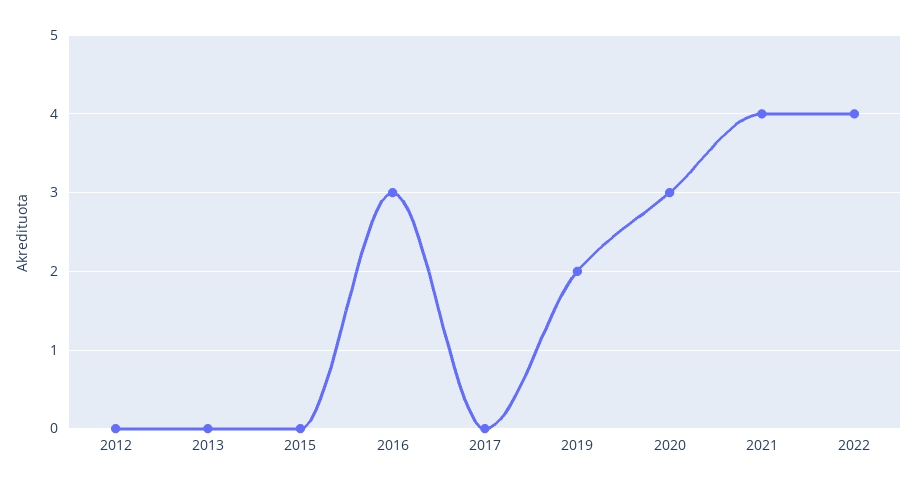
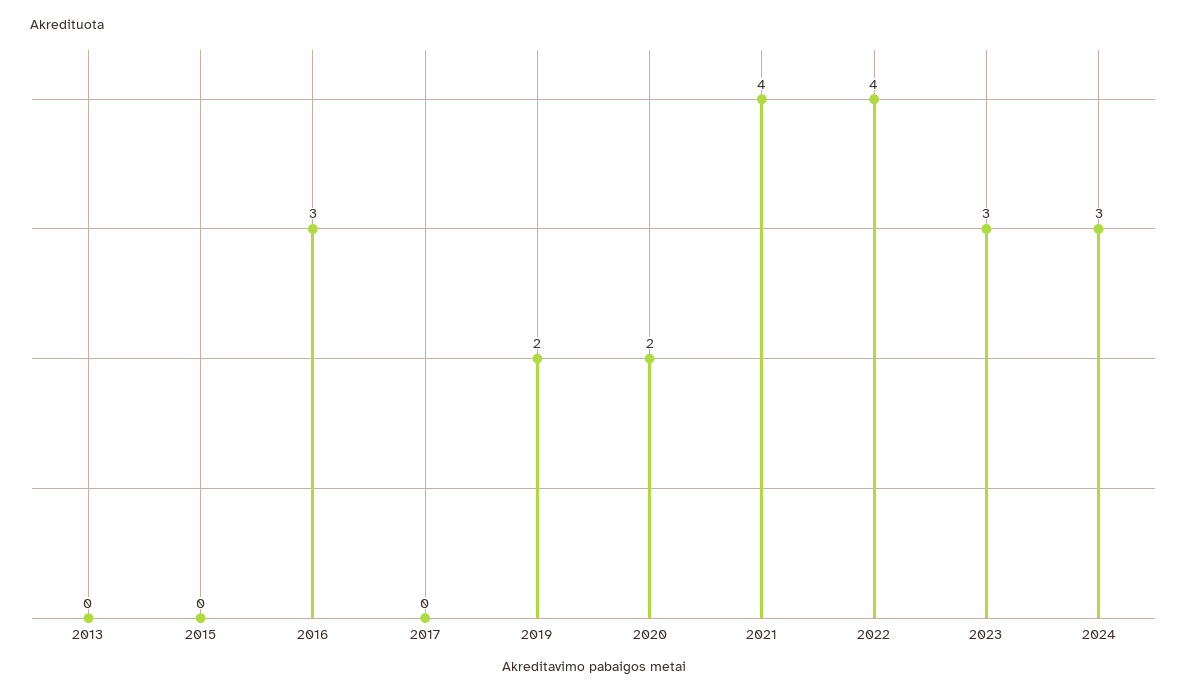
2012: 0 -> none
2020: 3 -> 2
2023: none -> 3
2024: none -> 3

